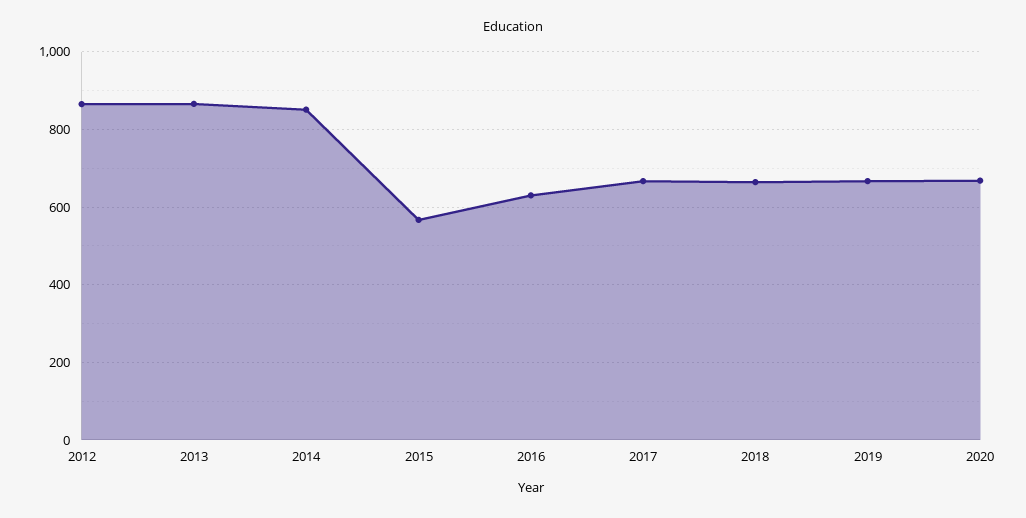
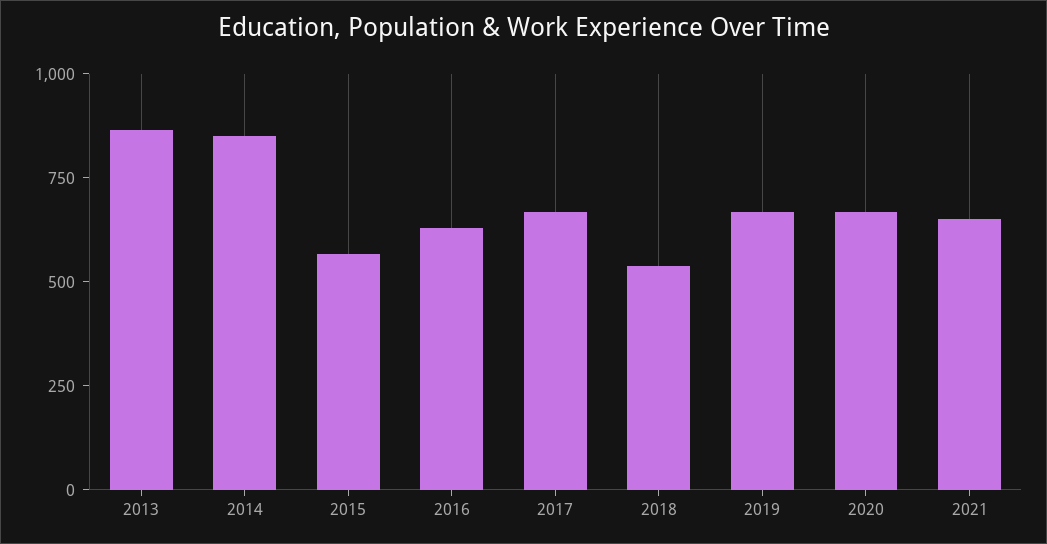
2012: 860 -> none
2018: 660 -> 550
2021: none -> 650

